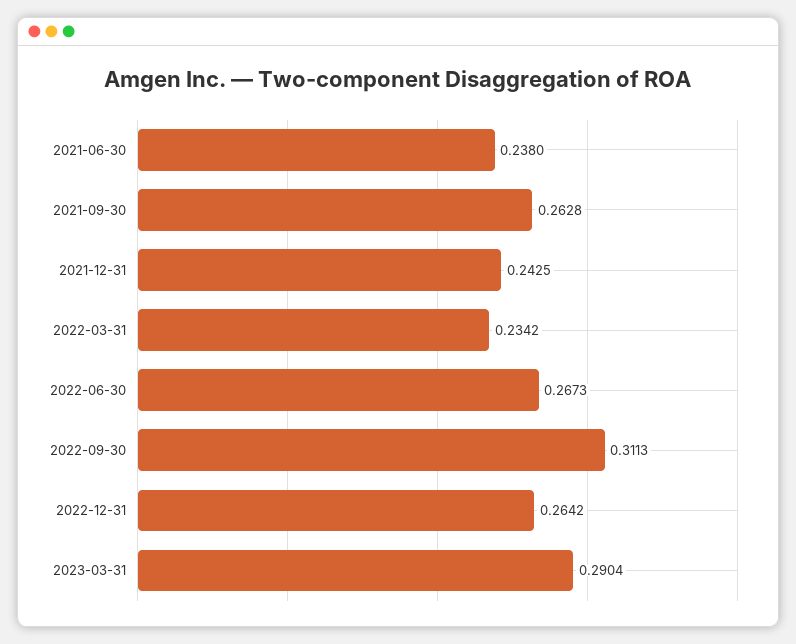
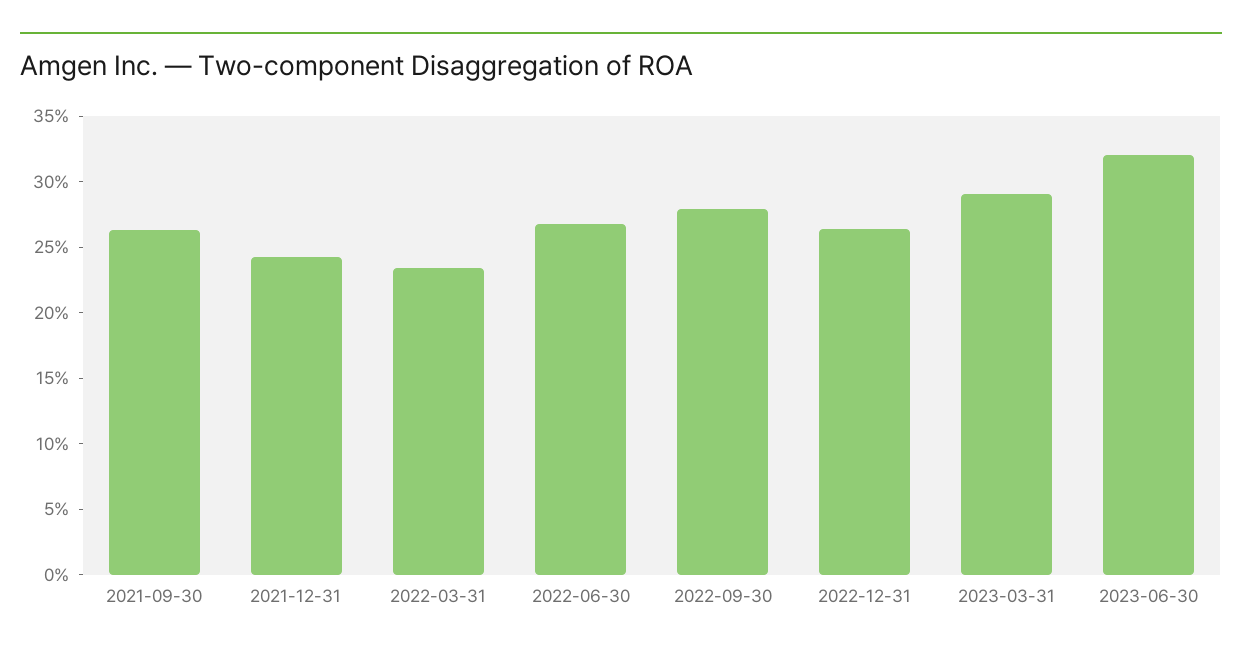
2021-06-30: 0.238 -> none
2022-09-30: 0.3113 -> 0.28
2023-06-30: none -> 0.32

